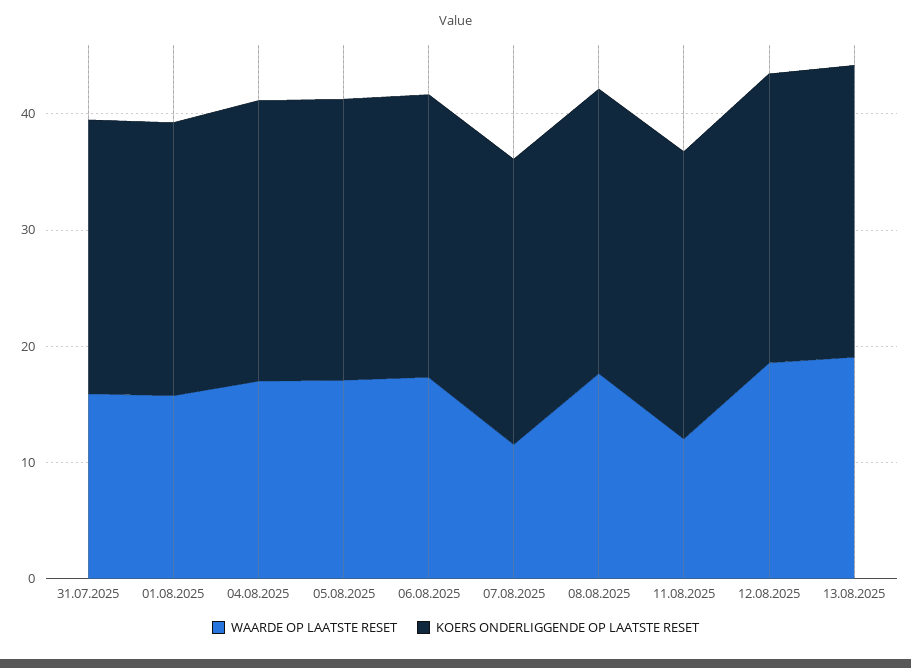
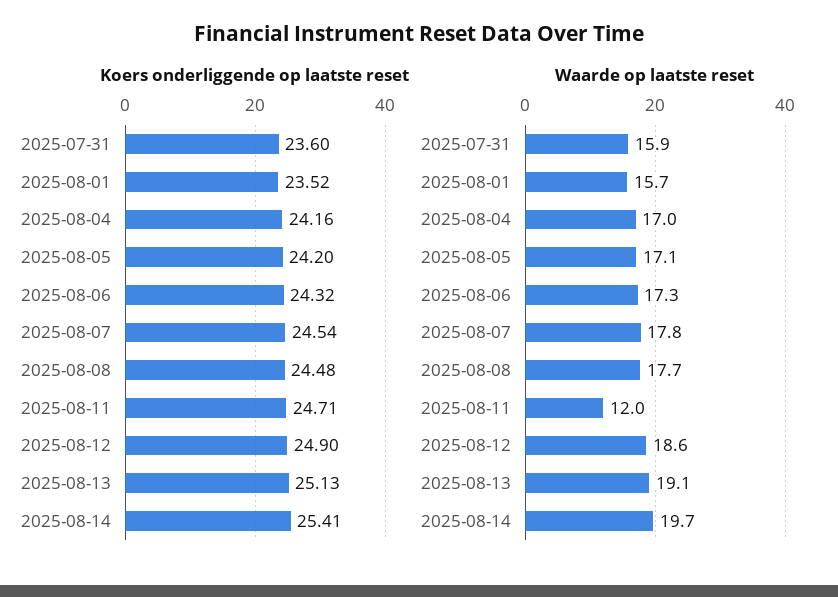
WAARDE OP LAATSTE RESET, 07.08.2025: 12 -> 17.8
KOERS ONDERLIGGENDE OP LAATSTE RESET, 2025-08-14: none -> 25.41
WAARDE OP LAATSTE RESET, 2025-08-14: none -> 19.7

